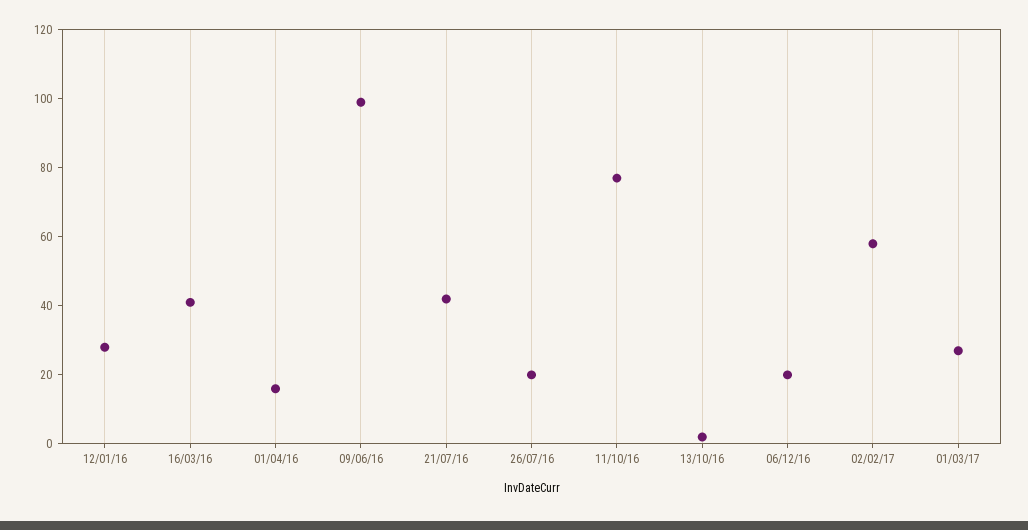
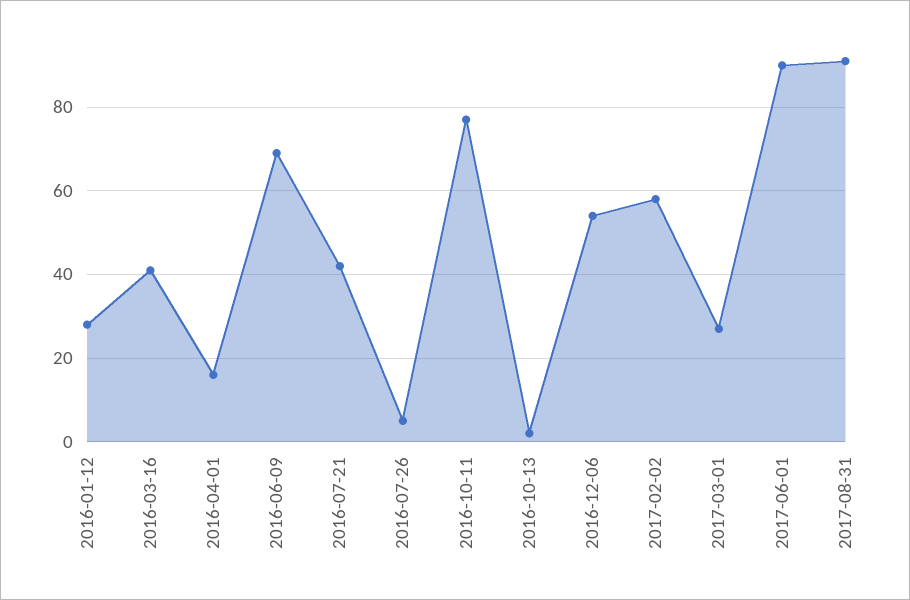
09/06/16: 100 -> 70
26/07/16: 20 -> 5
06/12/16: 20 -> 55
2017-06-01: none -> 90
2017-08-31: none -> 90

